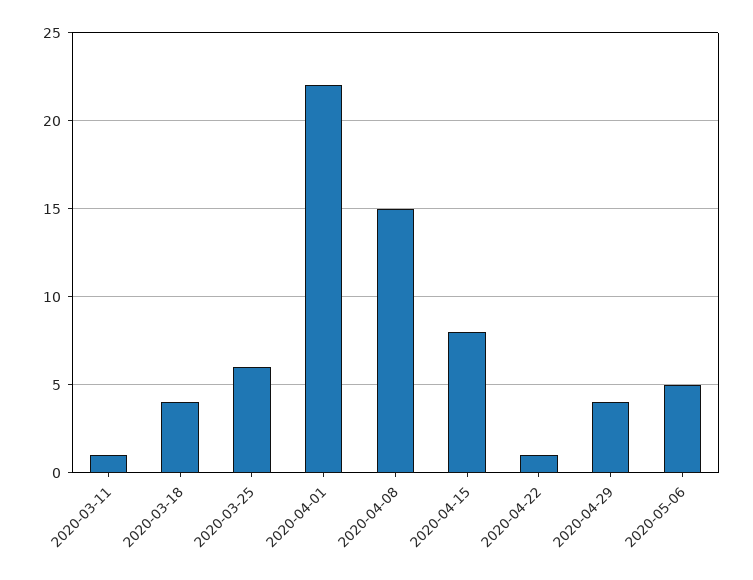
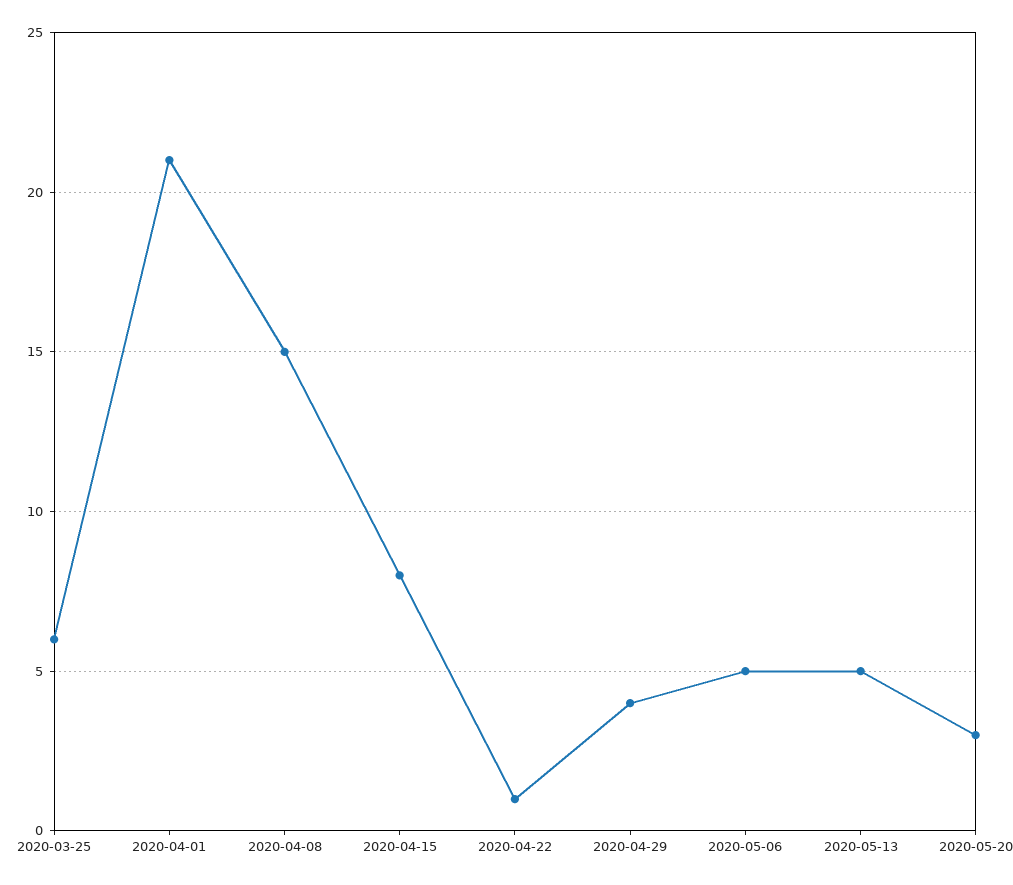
2020-03-11: 1 -> none
2020-03-18: 4 -> none
2020-04-01: 22 -> 21
2020-05-13: none -> 5
2020-05-20: none -> 3

